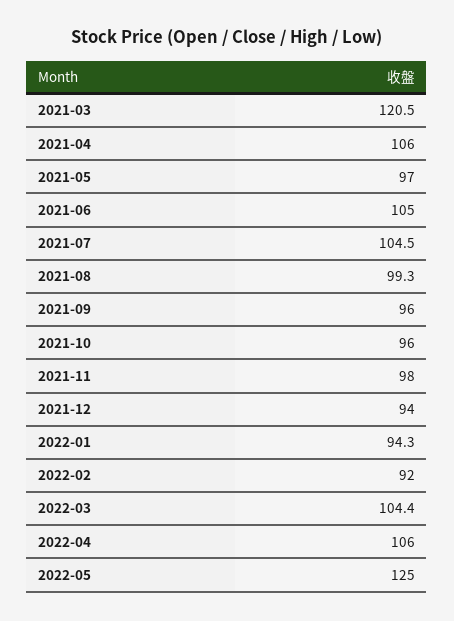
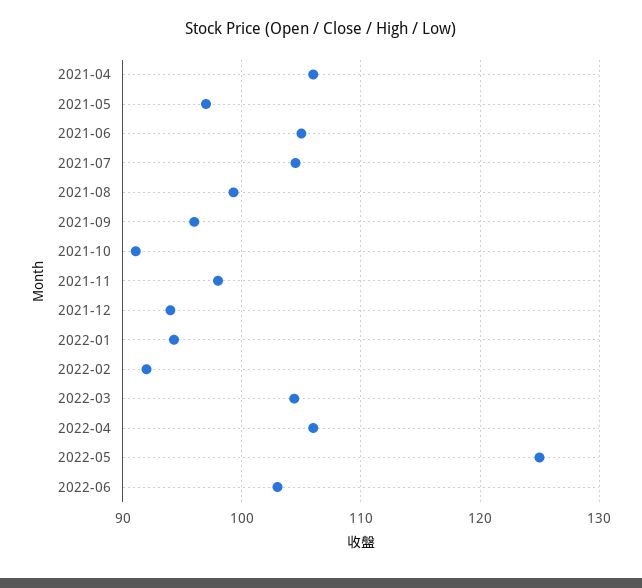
2021-03: 120.5 -> none
2021-10: 96 -> 91
2022-06: none -> 103

